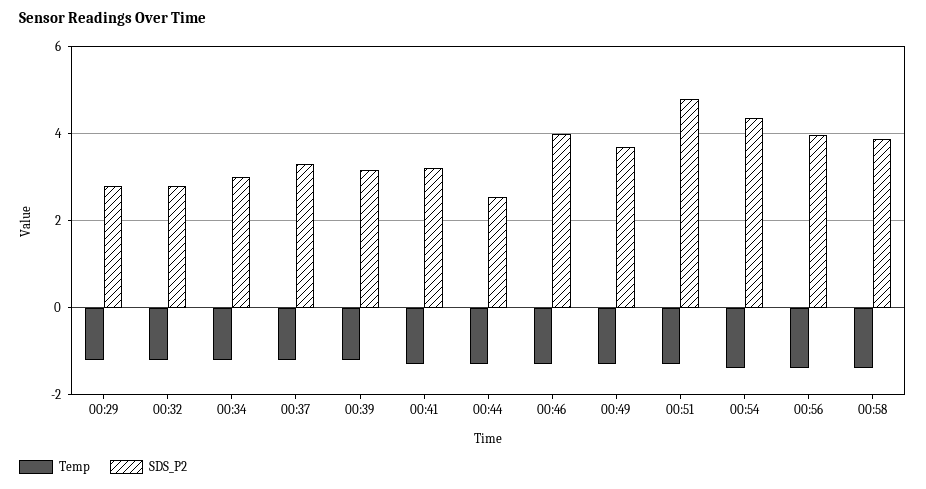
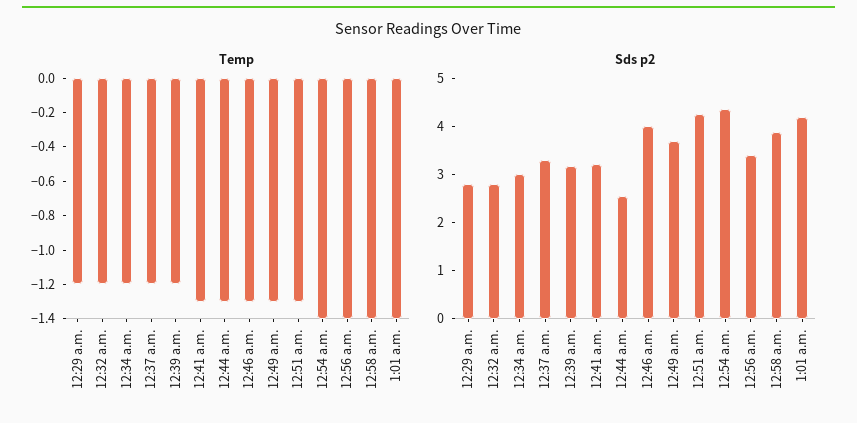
SDS_P2, 00:51: 4.8 -> 4.2
SDS_P2, 00:56: 4 -> 3.4
Temp, 1:01 a.m.: none -> -1.4
SDS_P2, 1:01 a.m.: none -> 4.2

